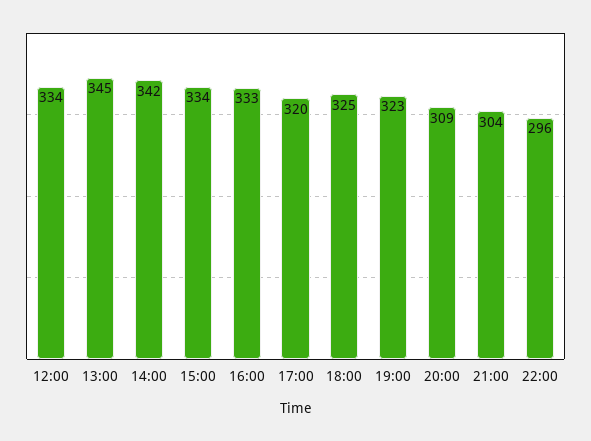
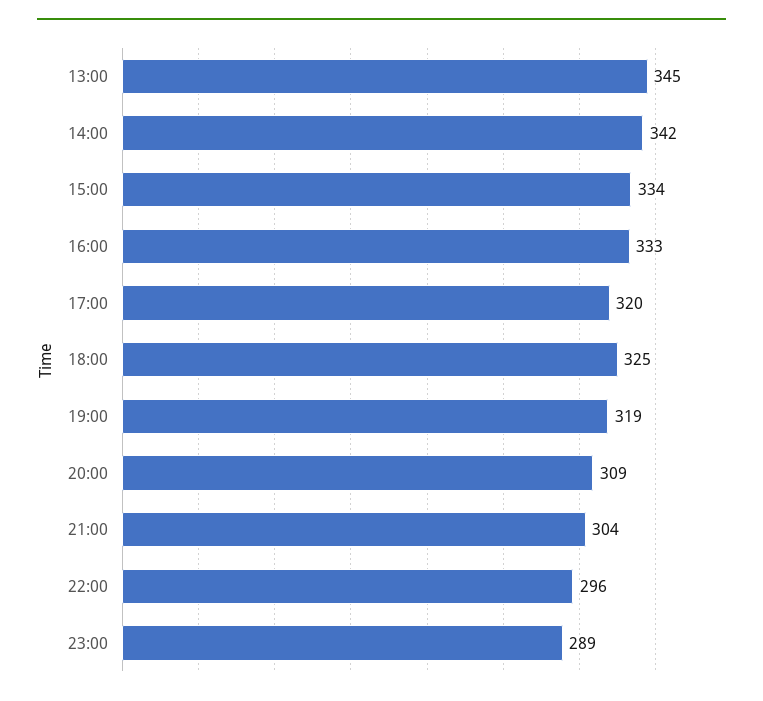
12:00: 334 -> none
19:00: 323 -> 319
23:00: none -> 289

